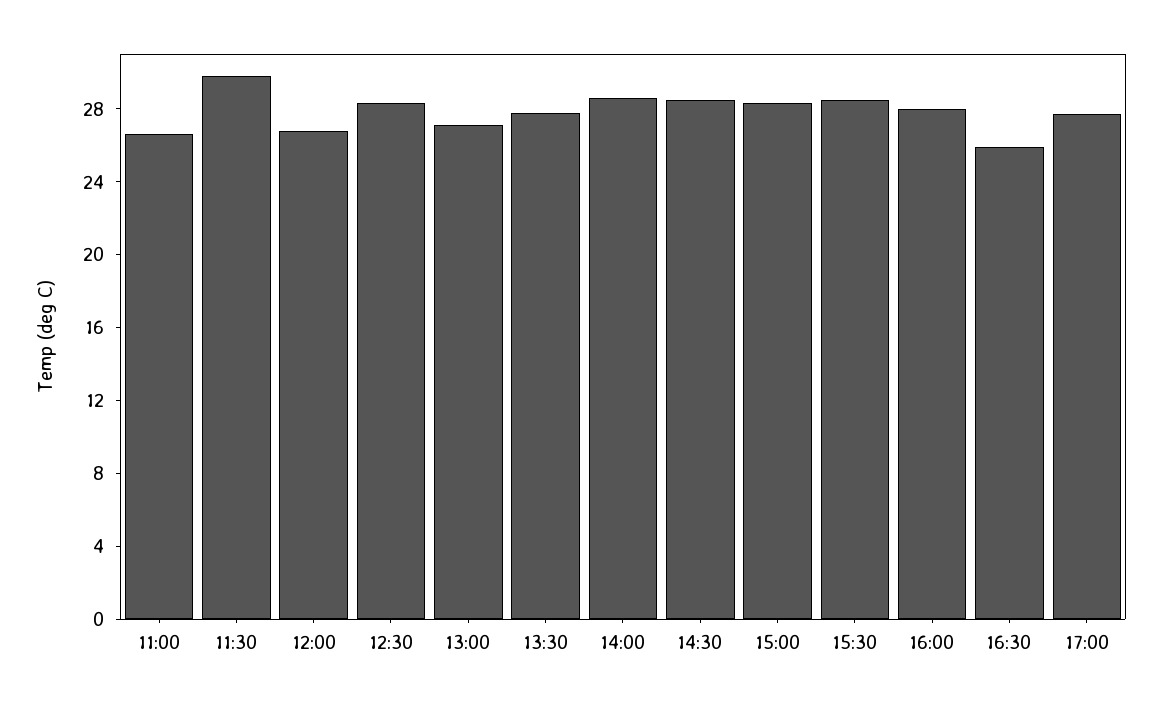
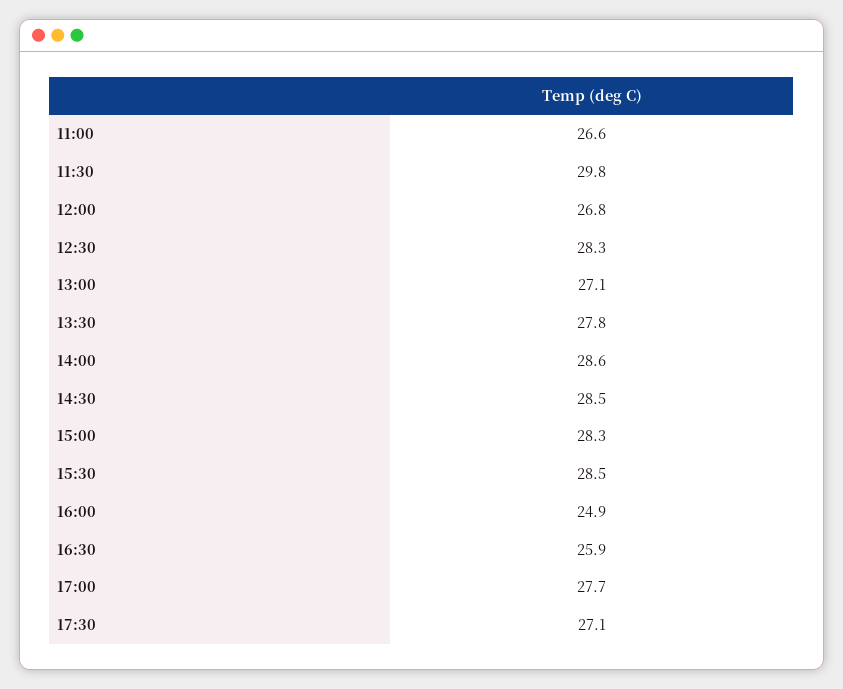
16:00: 28 -> 24.9
17:30: none -> 27.1

